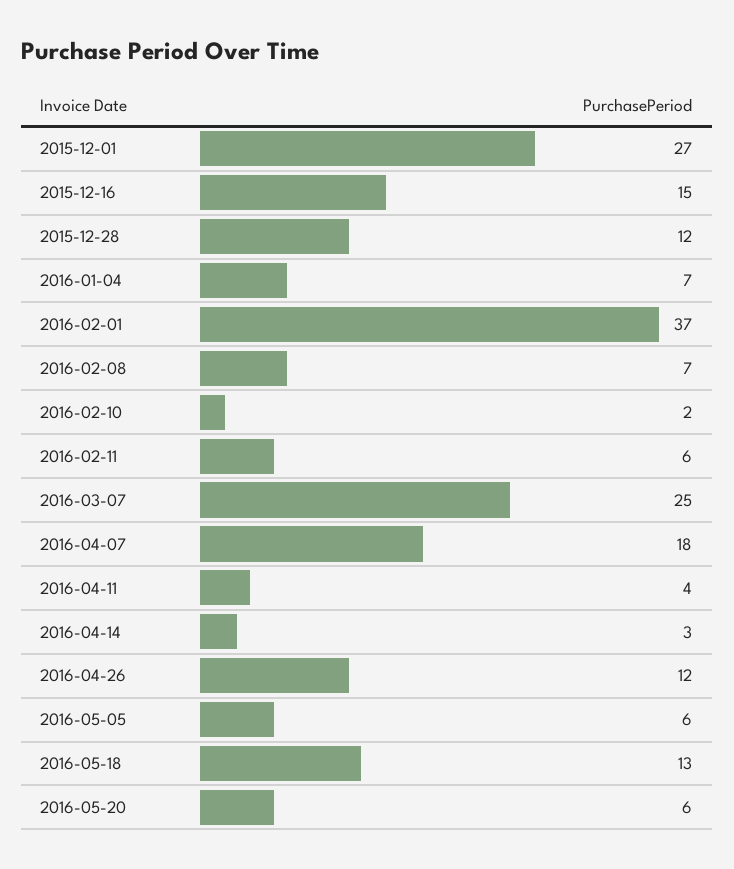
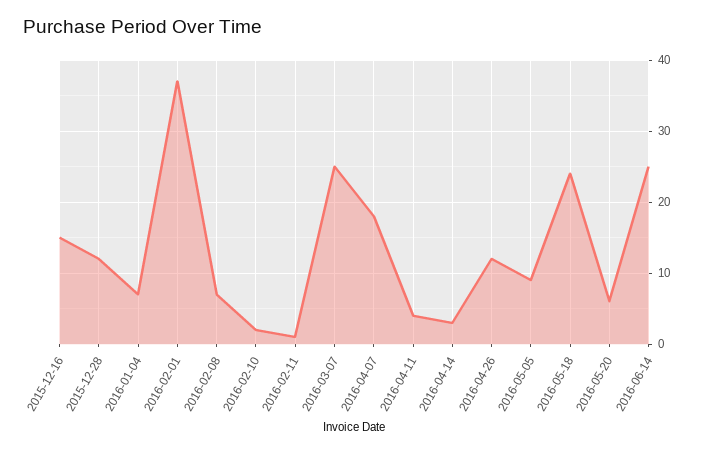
2015-12-01: 27 -> none
2016-02-11: 6 -> 1
2016-05-05: 6 -> 9
2016-05-18: 13 -> 24
2016-06-14: none -> 25

